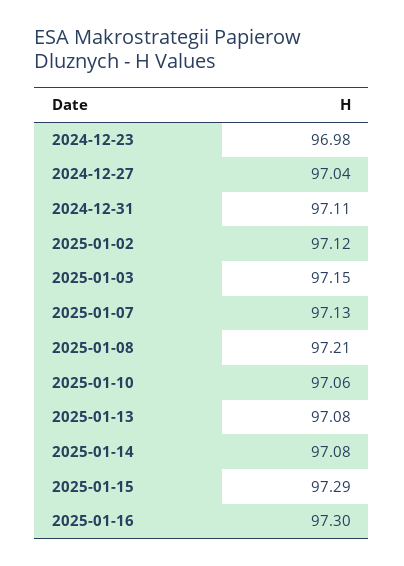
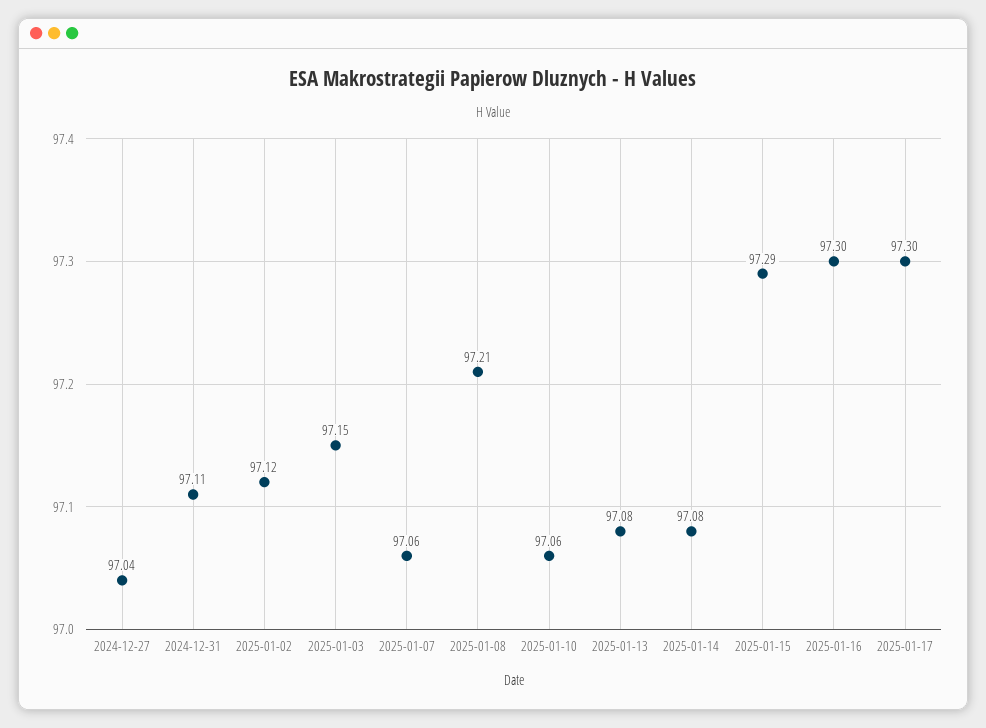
2024-12-23: 96.98 -> none
2025-01-07: 97.13 -> 97.06
2025-01-17: none -> 97.3

